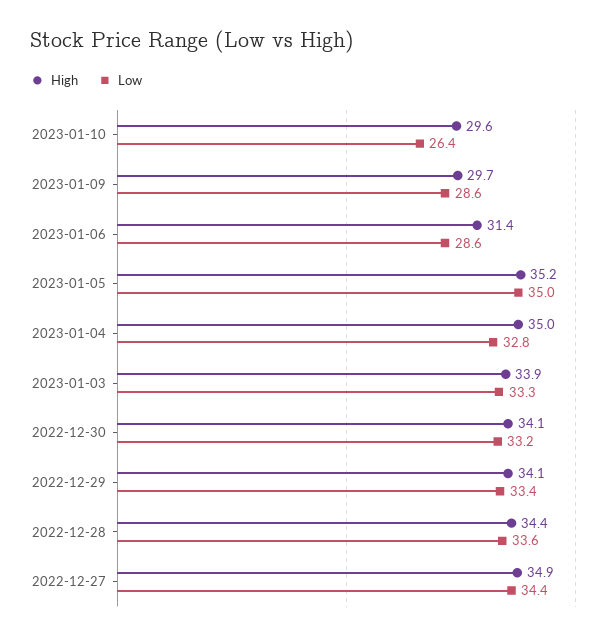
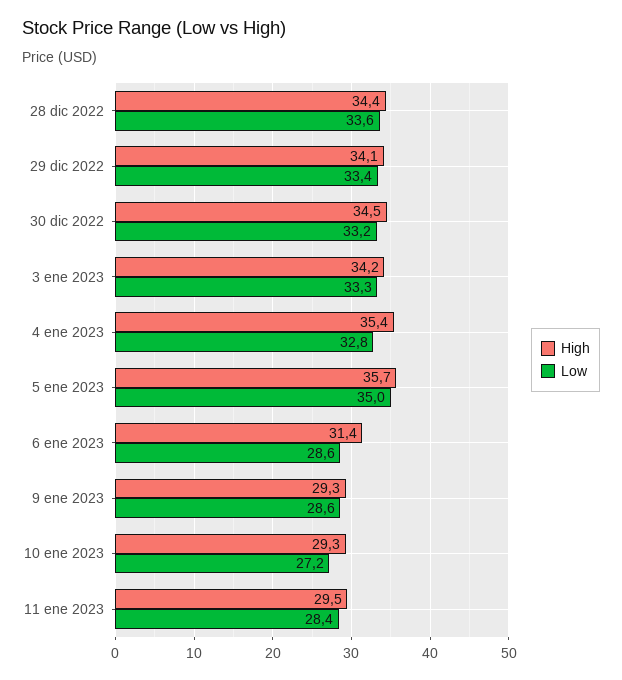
High, 2023-01-10: 29.6 -> 29.3
Low, 2023-01-10: 26.4 -> 27.2
High, 2023-01-09: 29.7 -> 29.3
High, 2023-01-05: 35.2 -> 35.7
High, 2023-01-04: 35 -> 35.4
High, 2023-01-03: 33.9 -> 34.2
High, 2022-12-30: 34.1 -> 34.5
High, 2022-12-27: 34.9 -> none
Low, 2022-12-27: 34.4 -> none
High, 11 ene 2023: none -> 29.5
Low, 11 ene 2023: none -> 28.4

